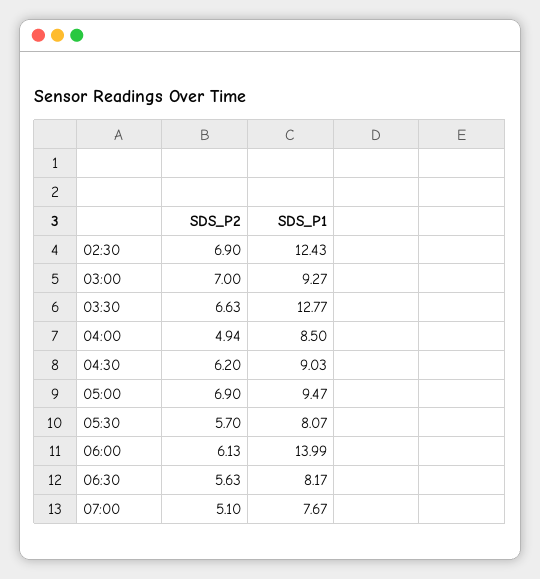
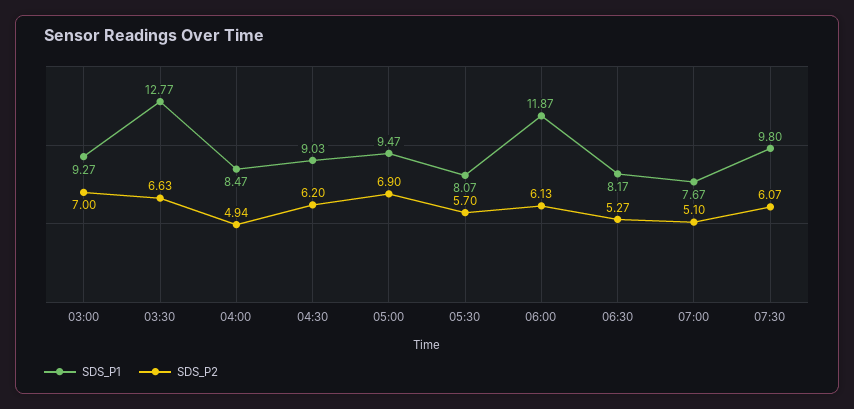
SDS_P2, 02:30: 6.9 -> none
SDS_P1, 02:30: 12.43 -> none
SDS_P1, 04:00: 8.5 -> 8.47
SDS_P1, 06:00: 13.99 -> 11.87
SDS_P2, 06:30: 5.63 -> 5.27
SDS_P1, 07:30: none -> 9.8
SDS_P2, 07:30: none -> 6.07

